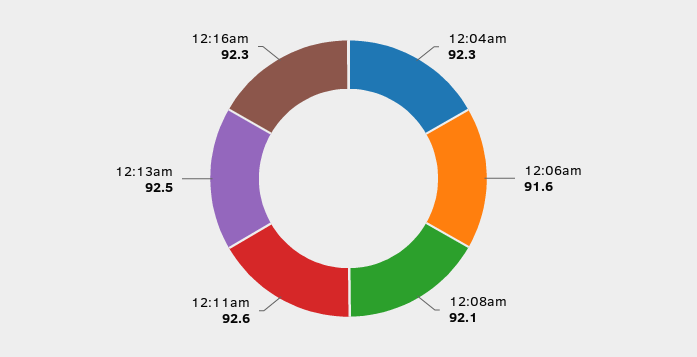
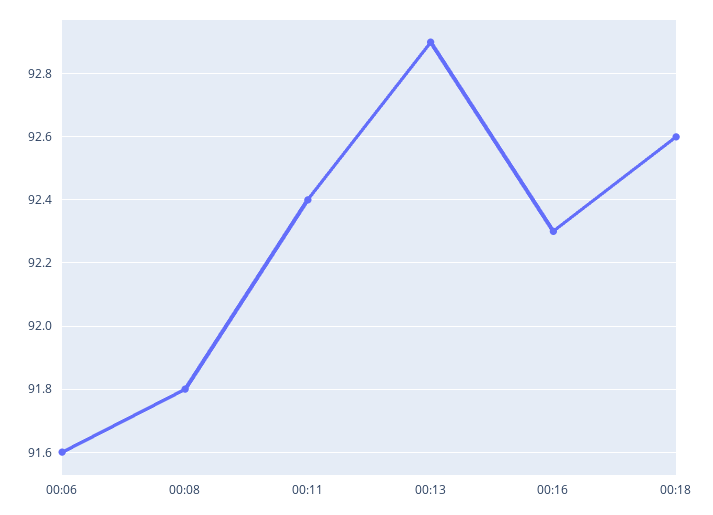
12:04am: 92.3 -> none
12:08am: 92.1 -> 91.8
12:11am: 92.6 -> 92.4
12:13am: 92.5 -> 92.9
00:18: none -> 92.6

